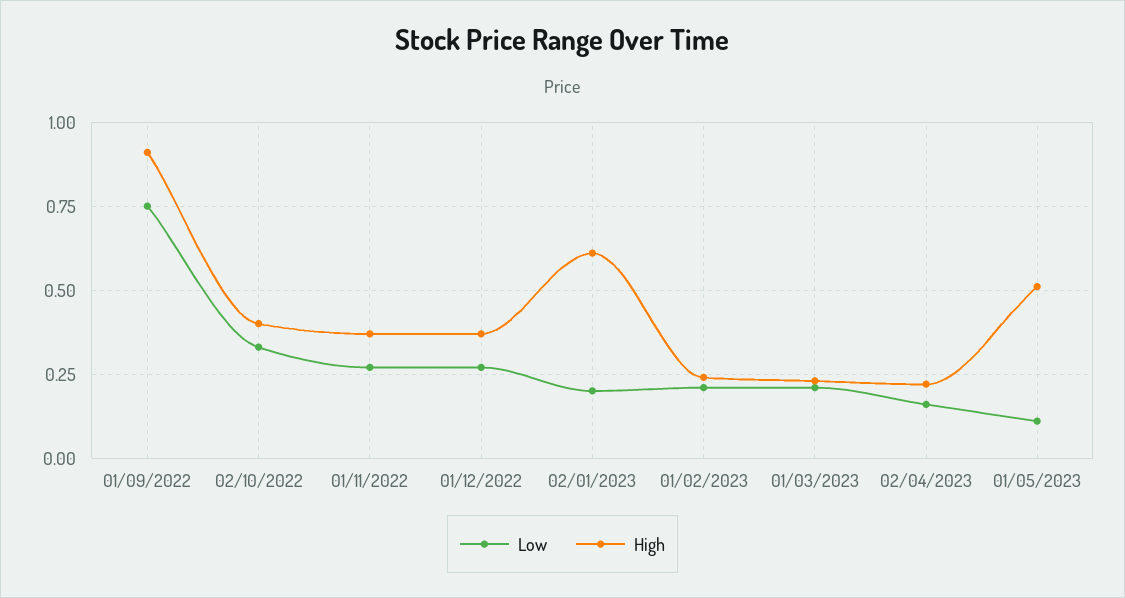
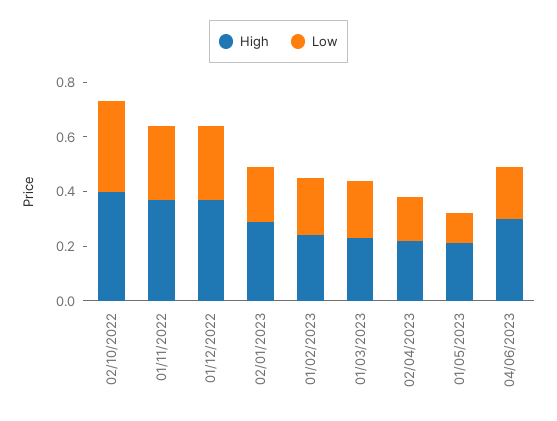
Low, 01/09/2022: 0.75 -> none
High, 01/09/2022: 0.9 -> none
High, 02/01/2023: 0.6 -> 0.3
High, 01/05/2023: 0.5 -> 0.2
High, 04/06/2023: none -> 0.3
Low, 04/06/2023: none -> 0.2

